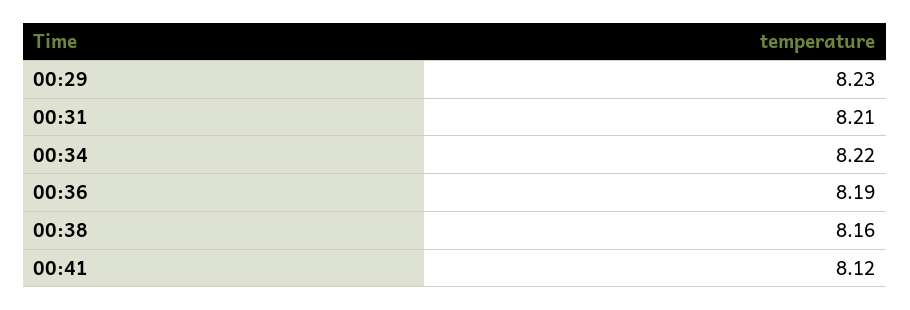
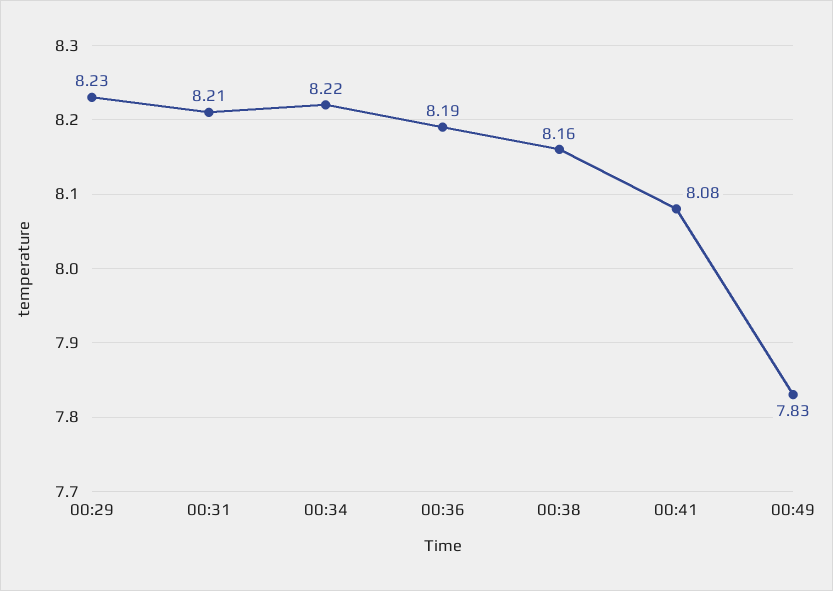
00:41: 8.12 -> 8.08
00:49: none -> 7.83

